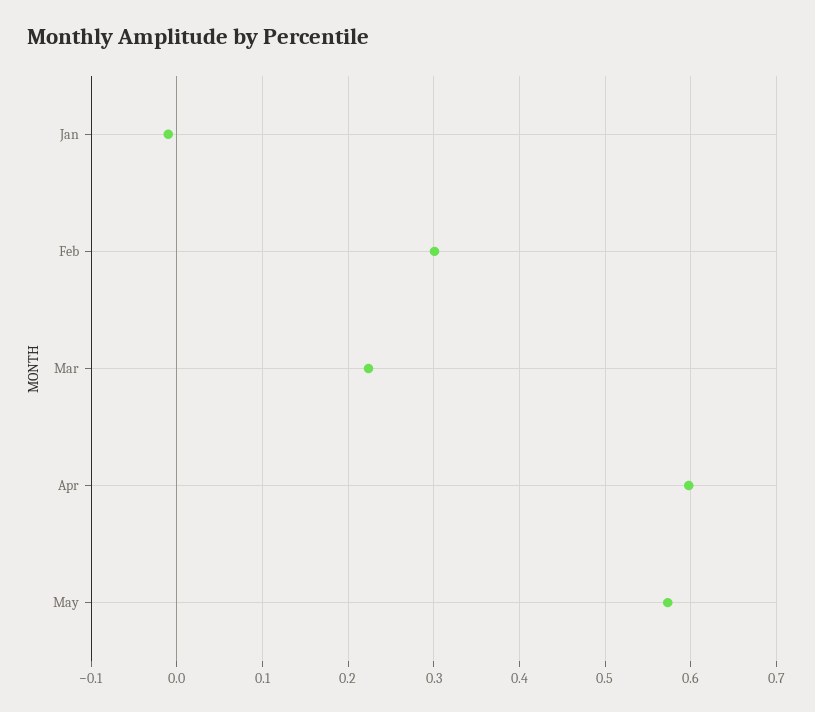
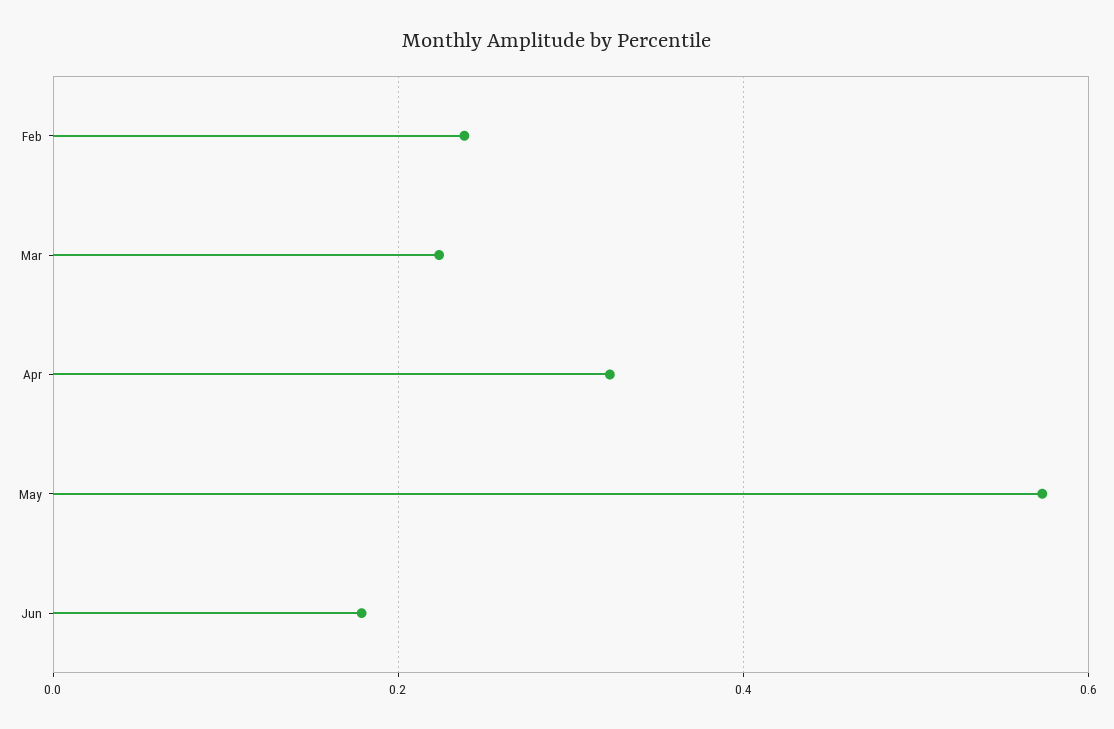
Jan: -0.01 -> none
Feb: 0.3 -> 0.24
Apr: 0.6 -> 0.32
Jun: none -> 0.18

